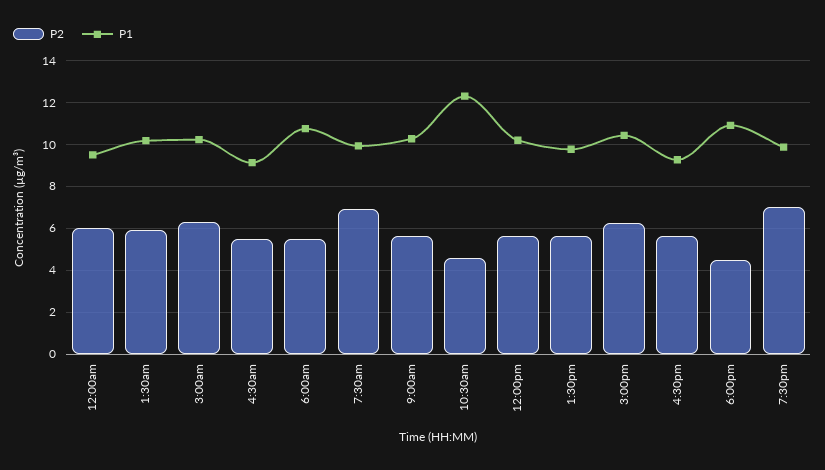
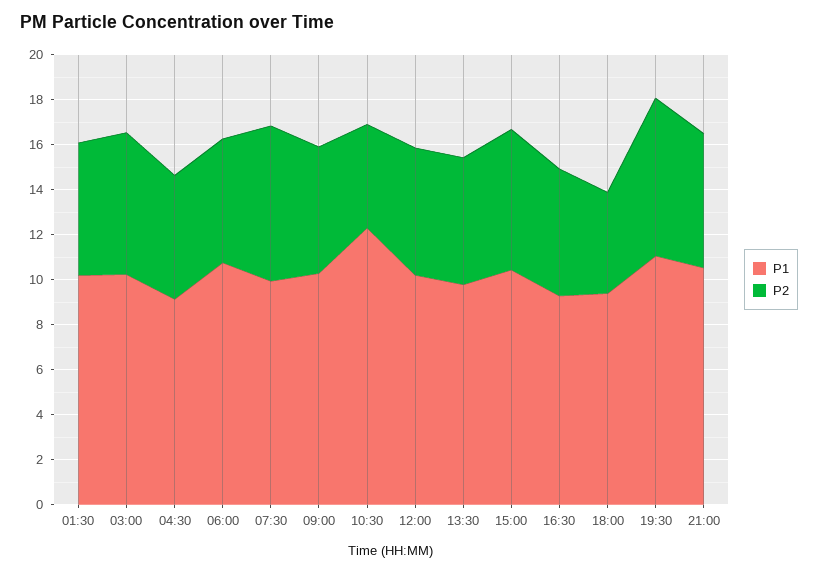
P2, 12:00am: 6 -> none
P1, 12:00am: 9.5 -> none
P1, 6:00pm: 11 -> 9.5
P1, 7:30pm: 10 -> 11
P1, 21:00: none -> 10.5
P2, 21:00: none -> 6

